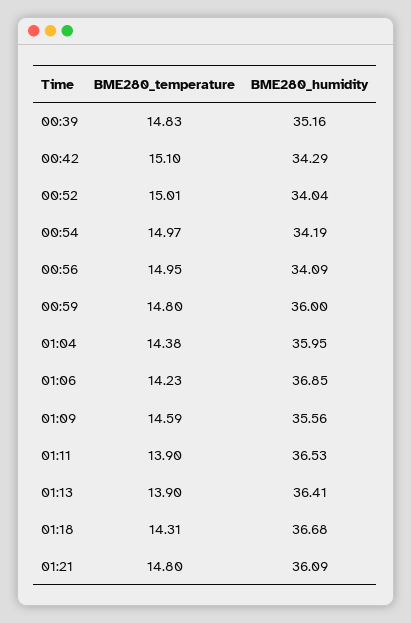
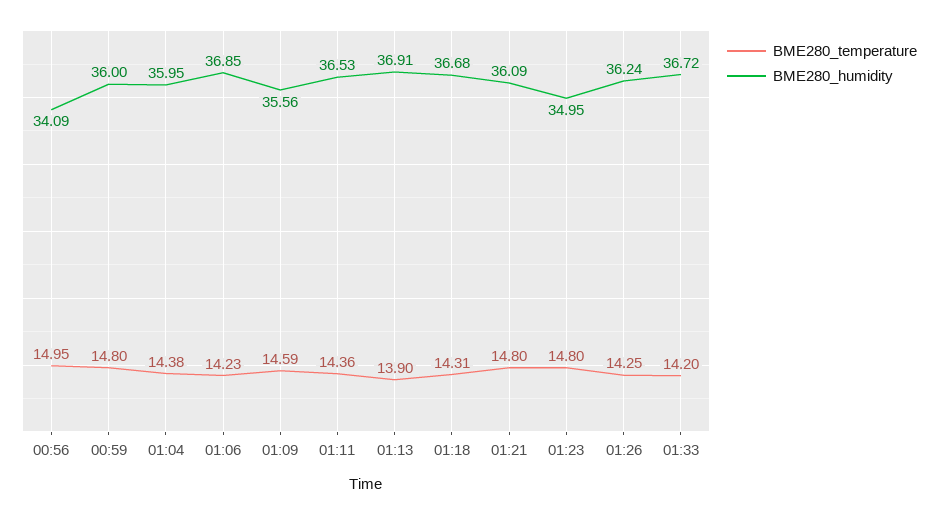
BME280_temperature, 00:39: 14.83 -> none
BME280_humidity, 00:39: 35.16 -> none
BME280_temperature, 00:42: 15.1 -> none
BME280_humidity, 00:42: 34.29 -> none
BME280_temperature, 00:52: 15.01 -> none
BME280_humidity, 00:52: 34.04 -> none
BME280_temperature, 00:54: 14.97 -> none
BME280_humidity, 00:54: 34.19 -> none
BME280_temperature, 01:11: 13.9 -> 14.36
BME280_humidity, 01:13: 36.41 -> 36.91
BME280_temperature, 01:23: none -> 14.8
BME280_humidity, 01:23: none -> 34.95
BME280_temperature, 01:26: none -> 14.25
BME280_humidity, 01:26: none -> 36.24
BME280_temperature, 01:33: none -> 14.2
BME280_humidity, 01:33: none -> 36.72

